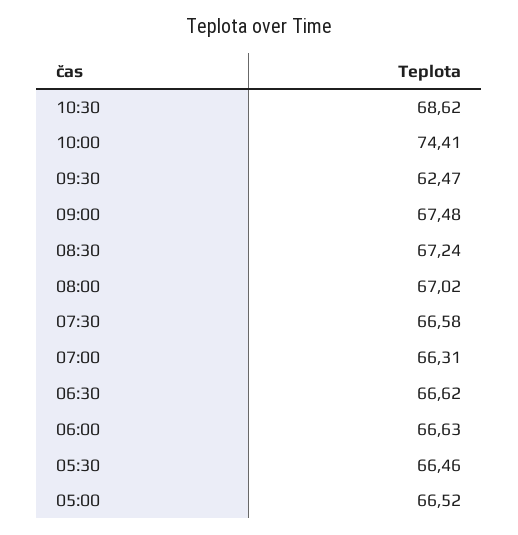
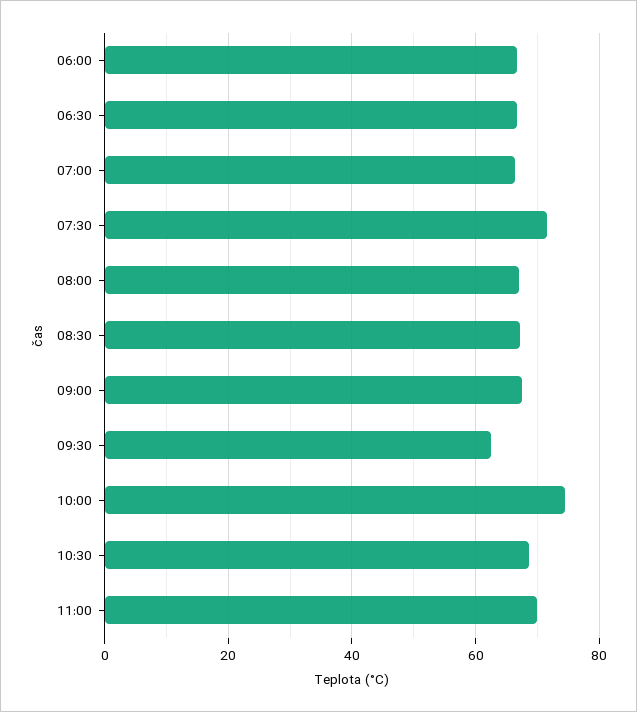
07:30: 66.58 -> 72
05:30: 66.46 -> none
05:00: 66.52 -> none
11:00: none -> 70

